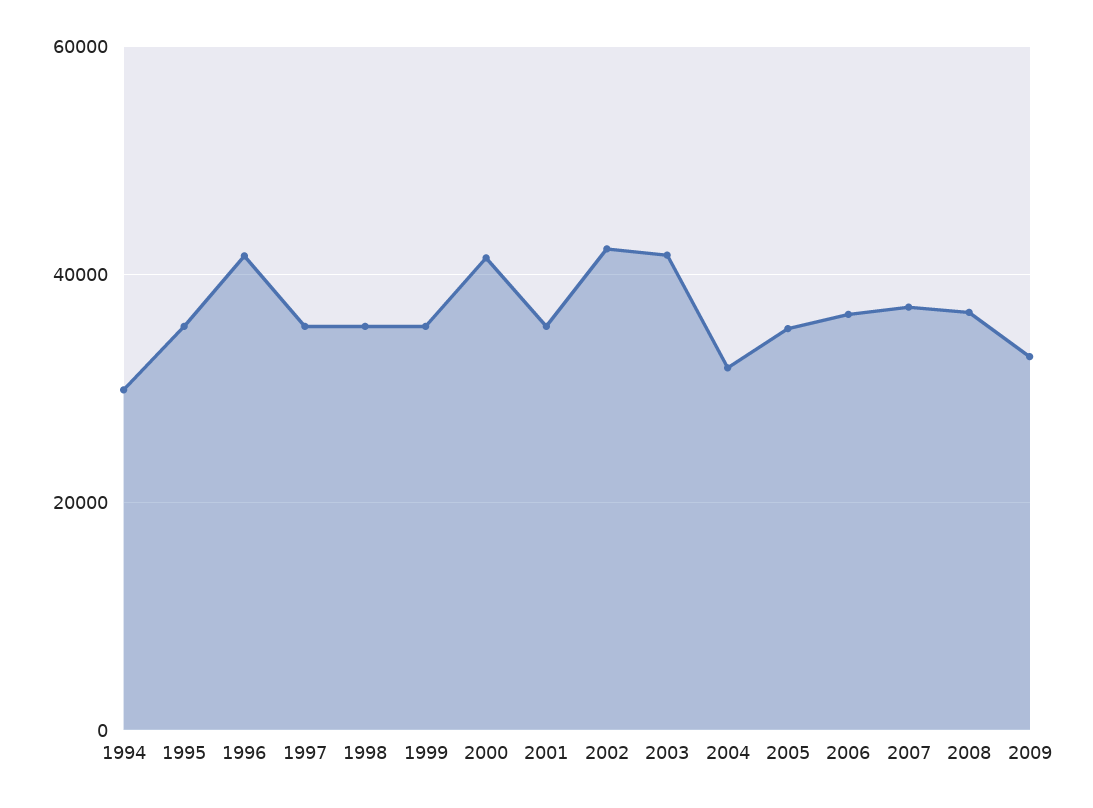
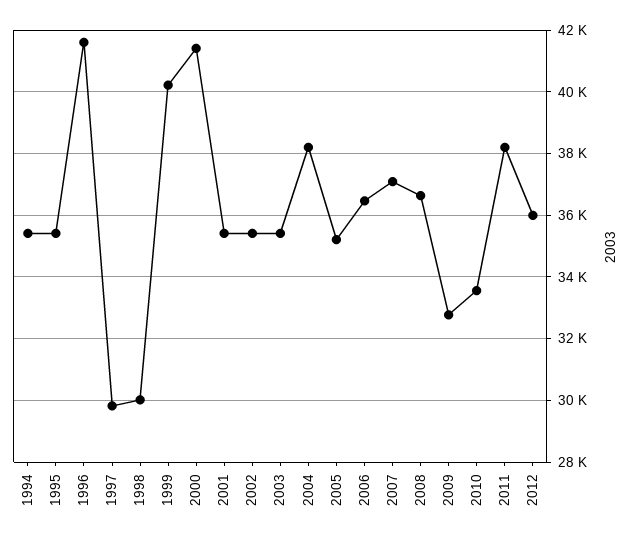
1994: 30000 -> 35400
1997: 36000 -> 29800
1998: 36000 -> 30000
1999: 36000 -> 40200
2002: 42000 -> 35400
2003: 42000 -> 35400
2004: 32000 -> 38200
2010: none -> 33600
2011: none -> 38200
2012: none -> 36000

